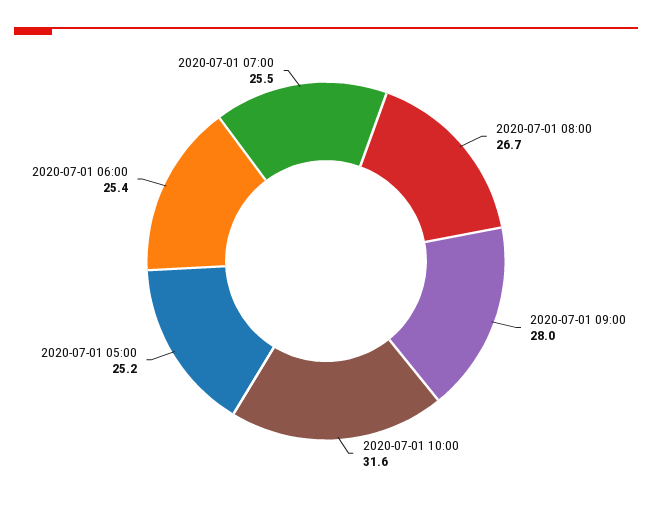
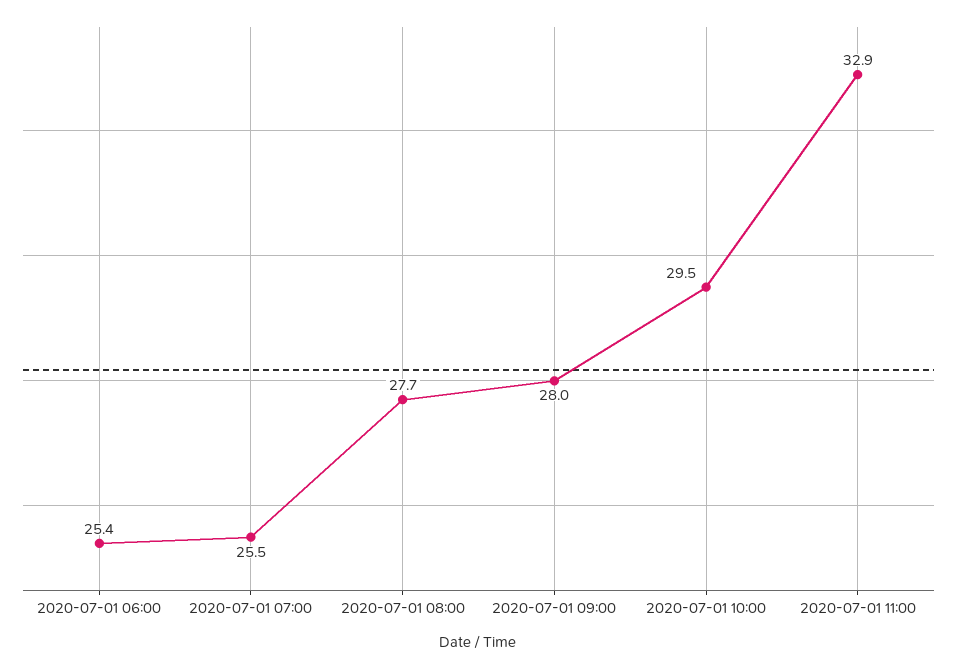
2020-07-01 08:00: 26.7 -> 27.7
2020-07-01 10:00: 31.6 -> 29.5
2020-07-01 05:00: 25.2 -> none
2020-07-01 11:00: none -> 32.9

